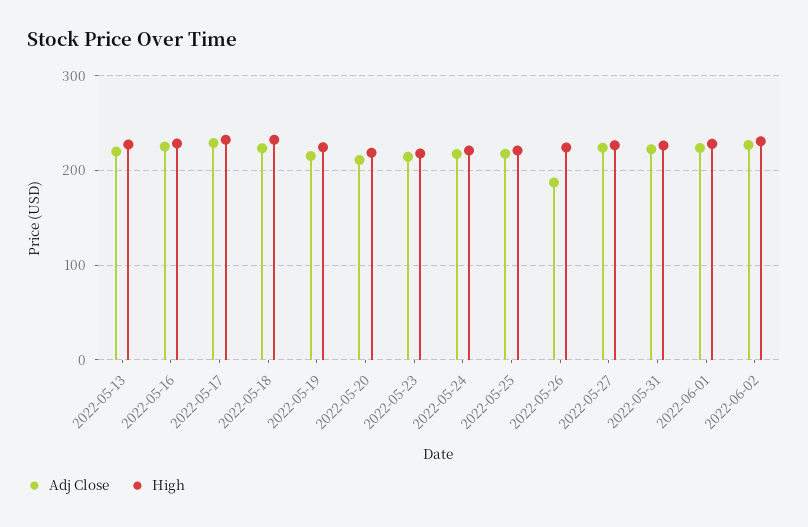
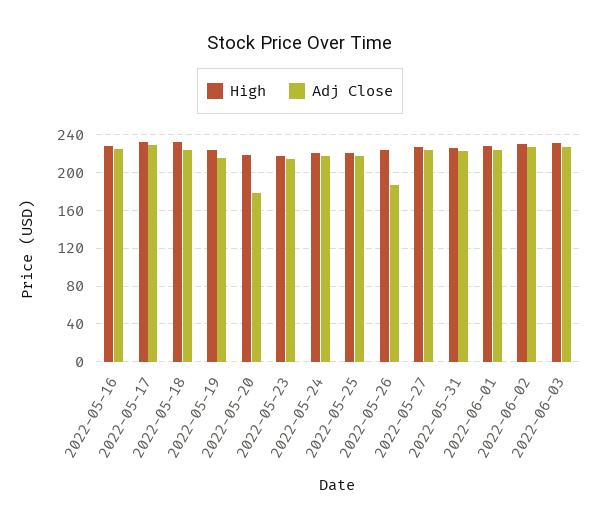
Adj Close, 2022-05-13: 220 -> none
High, 2022-05-13: 230 -> none
Adj Close, 2022-05-20: 210 -> 180
High, 2022-06-03: none -> 230
Adj Close, 2022-06-03: none -> 230

